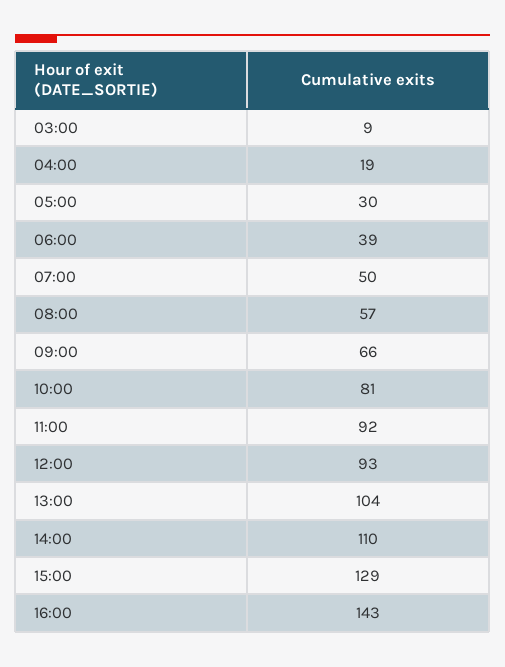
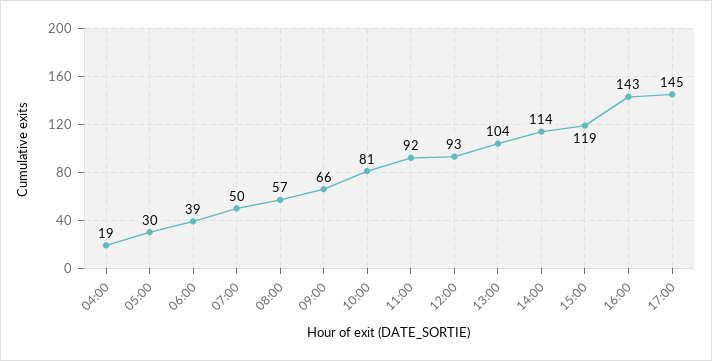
03:00: 9 -> none
14:00: 110 -> 114
15:00: 129 -> 119
17:00: none -> 145

